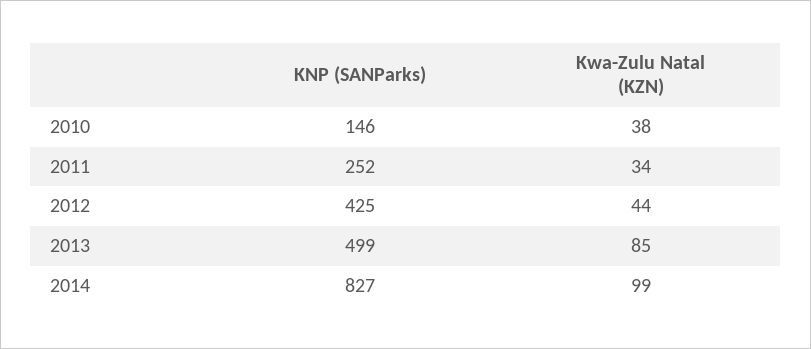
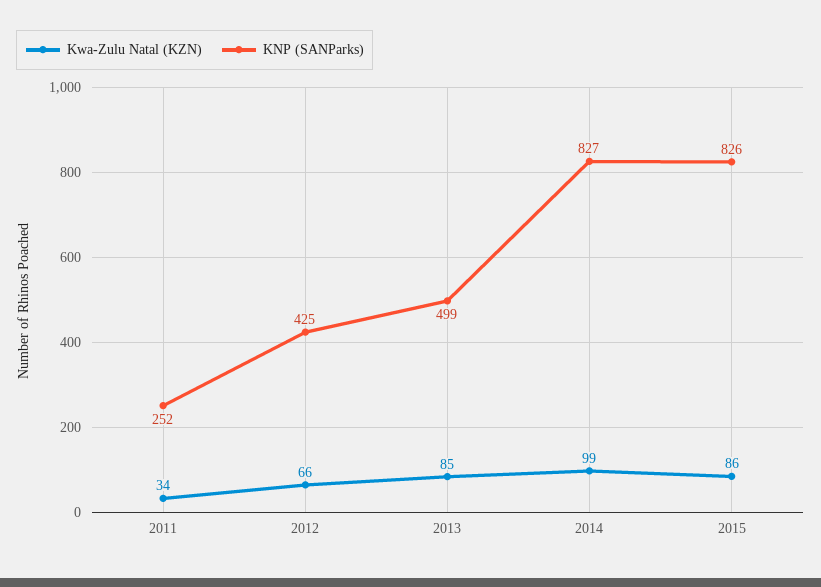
KNP (SANParks), 2010: 146 -> none
Kwa-Zulu Natal (KZN), 2010: 38 -> none
Kwa-Zulu Natal (KZN), 2012: 44 -> 66
Kwa-Zulu Natal (KZN), 2015: none -> 86
KNP (SANParks), 2015: none -> 826

